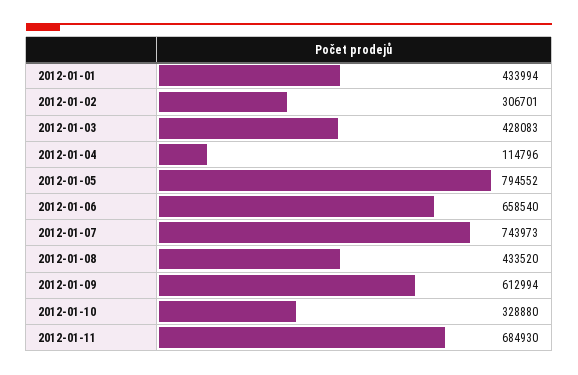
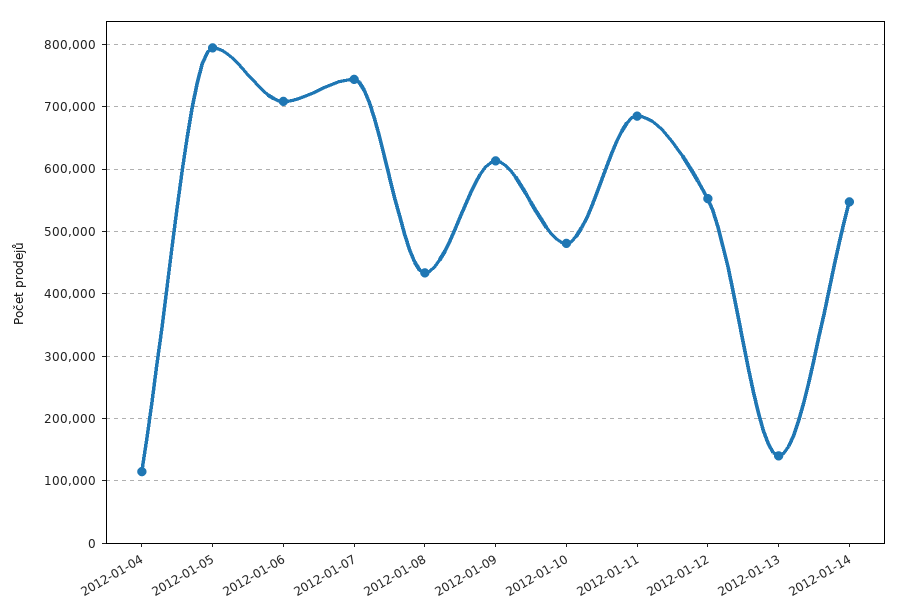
2012-01-01: 433994 -> none
2012-01-02: 306701 -> none
2012-01-03: 428083 -> none
2012-01-06: 658540 -> 710000
2012-01-10: 328880 -> 480000
2012-01-12: none -> 550000
2012-01-13: none -> 140000
2012-01-14: none -> 550000

